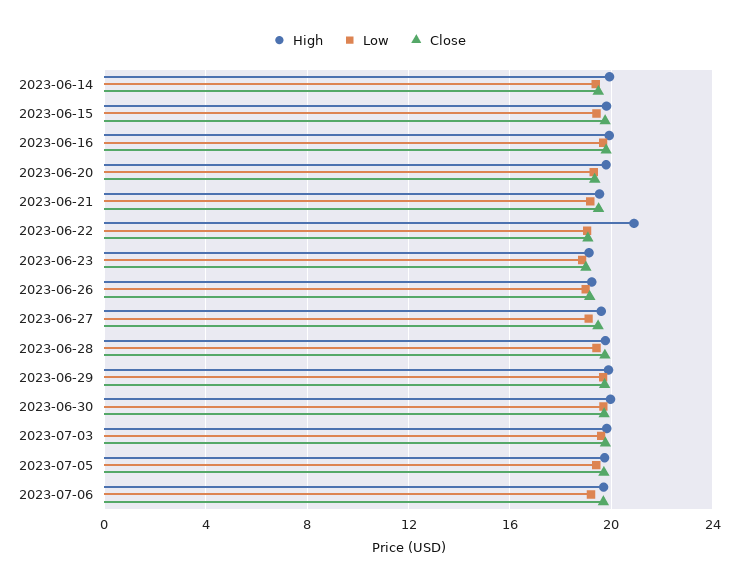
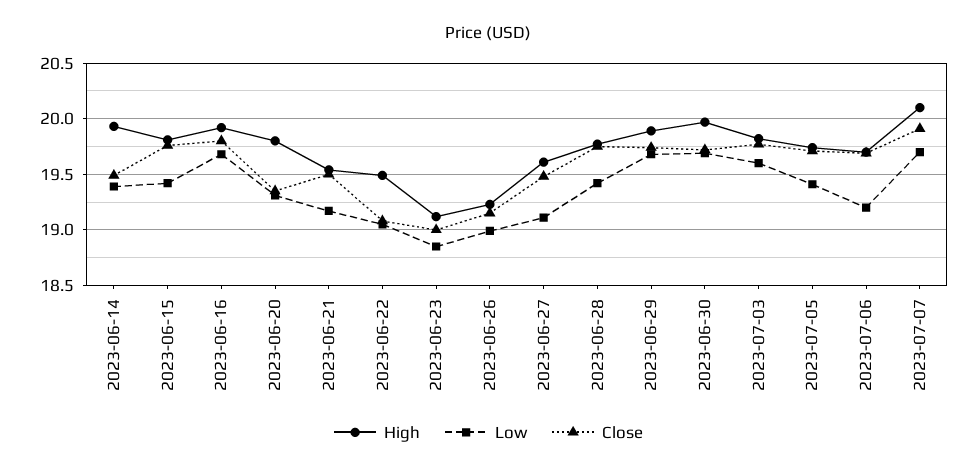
High, 2023-06-22: 21 -> 19.5
High, 2023-07-07: none -> 20.1
Low, 2023-07-07: none -> 19.7
Close, 2023-07-07: none -> 19.9

